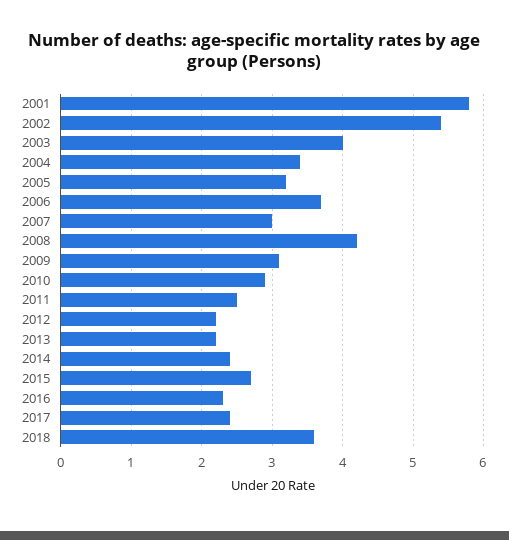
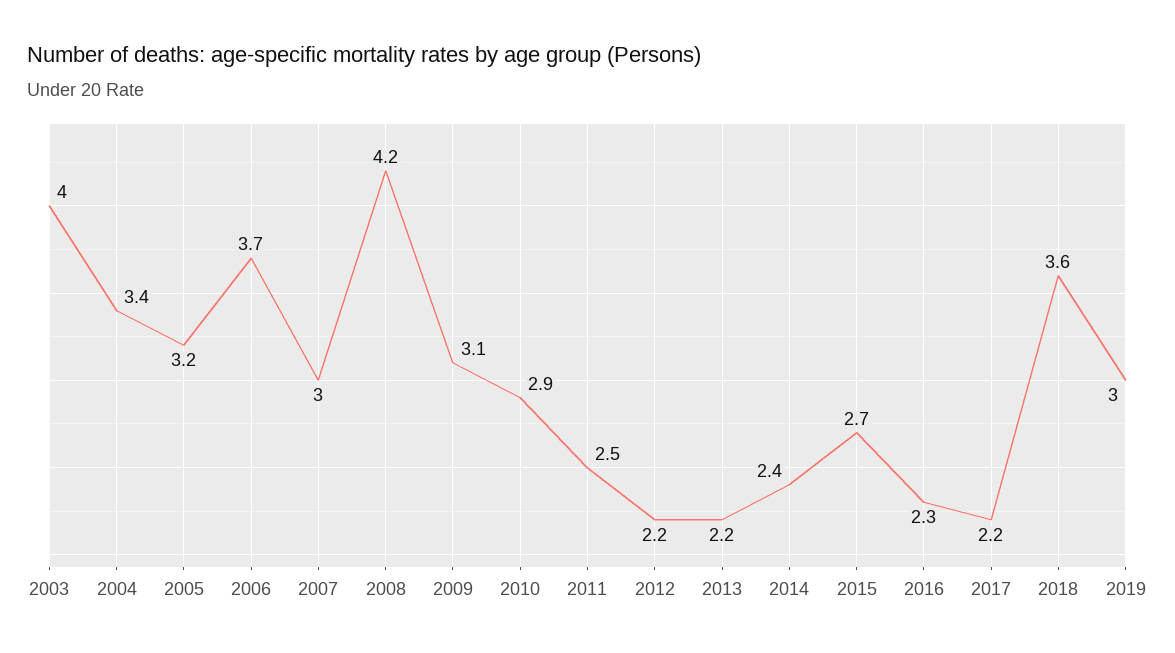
2001: 5.8 -> none
2002: 5.4 -> none
2017: 2.4 -> 2.2
2019: none -> 3

